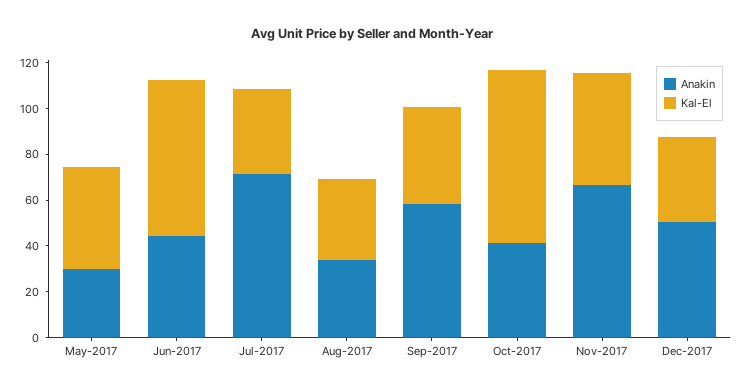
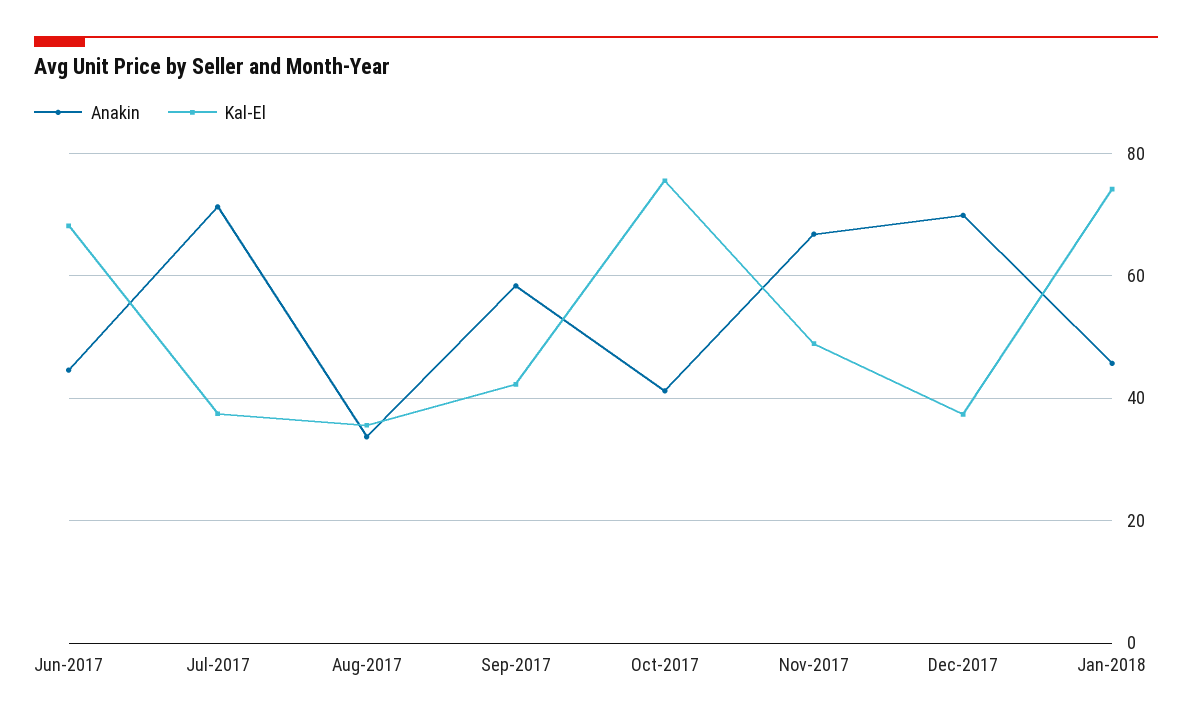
Anakin, May-2017: 30 -> none
Kal-El, May-2017: 45 -> none
Anakin, Dec-2017: 50 -> 70
Anakin, Jan-2018: none -> 46
Kal-El, Jan-2018: none -> 74

